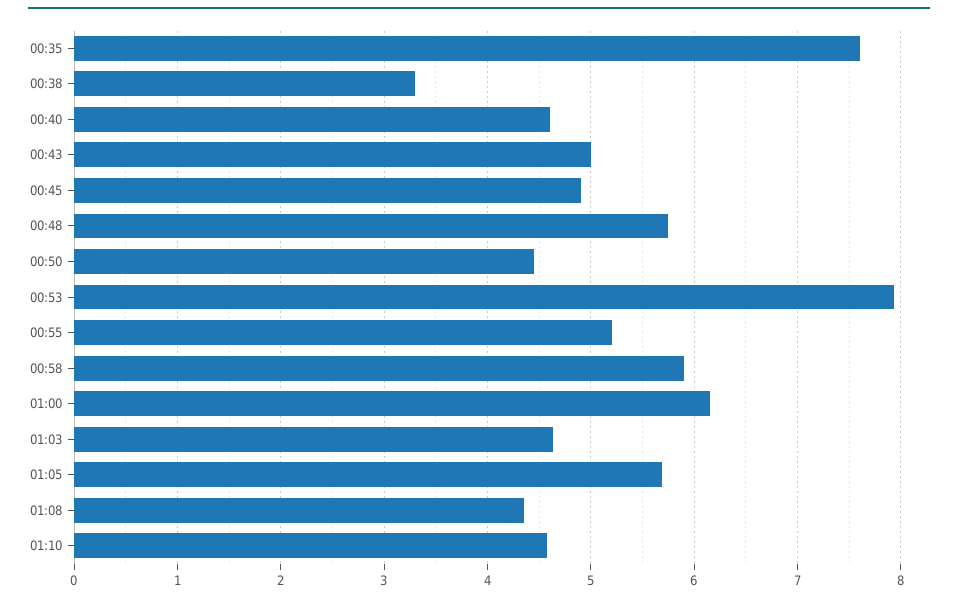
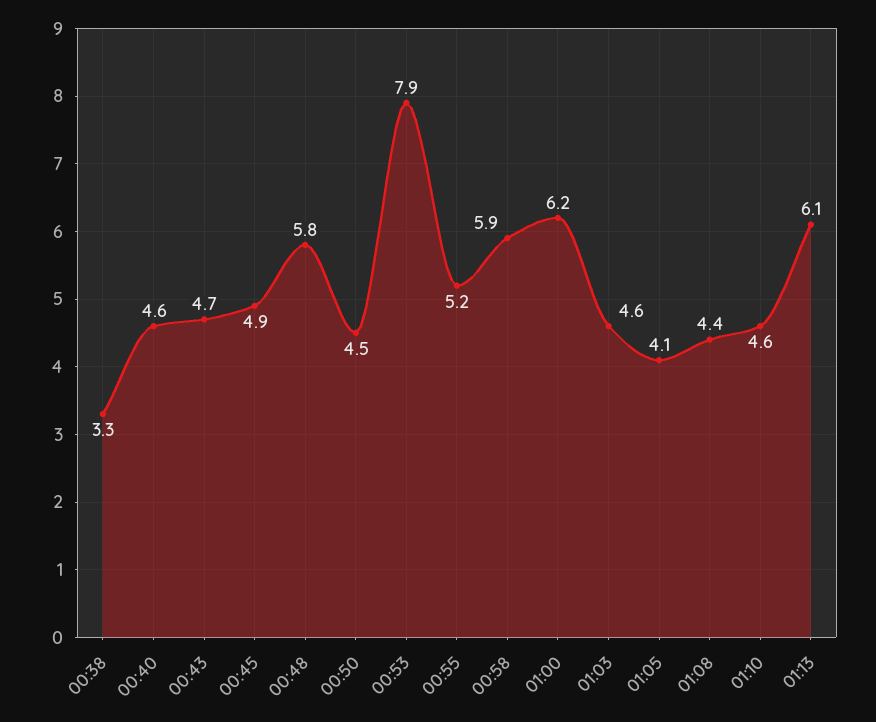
00:35: 7.6 -> none
00:43: 5 -> 4.7
01:05: 5.7 -> 4.1
01:13: none -> 6.1

